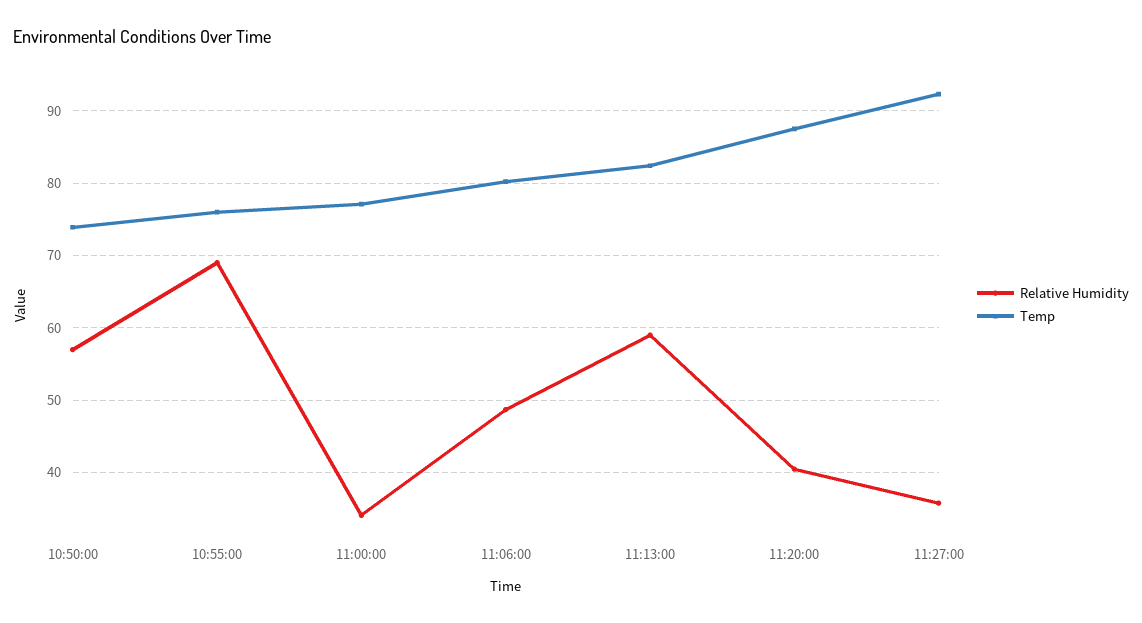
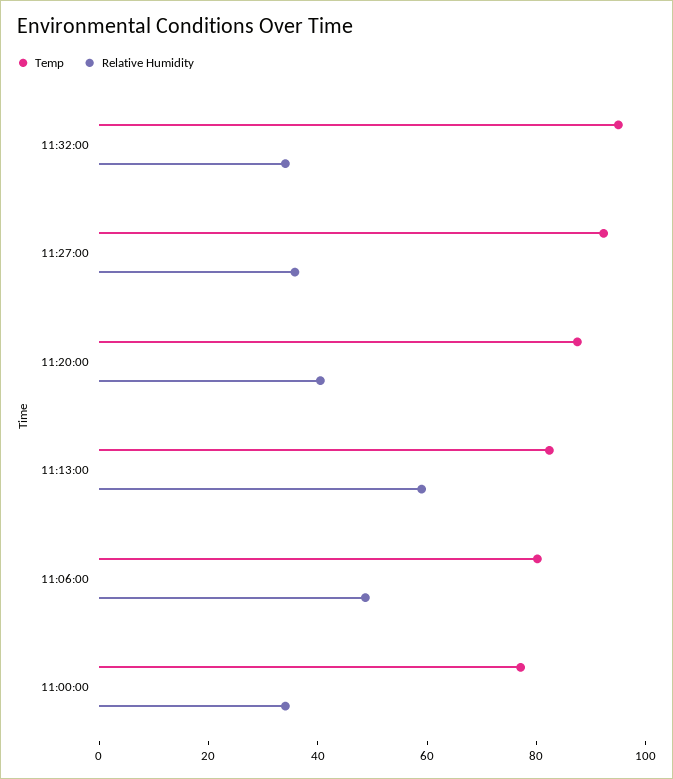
Relative Humidity, 10:50:00: 57 -> none
Temp, 10:50:00: 74 -> none
Relative Humidity, 10:55:00: 69 -> none
Temp, 10:55:00: 76 -> none
Temp, 11:32:00: none -> 95
Relative Humidity, 11:32:00: none -> 35

